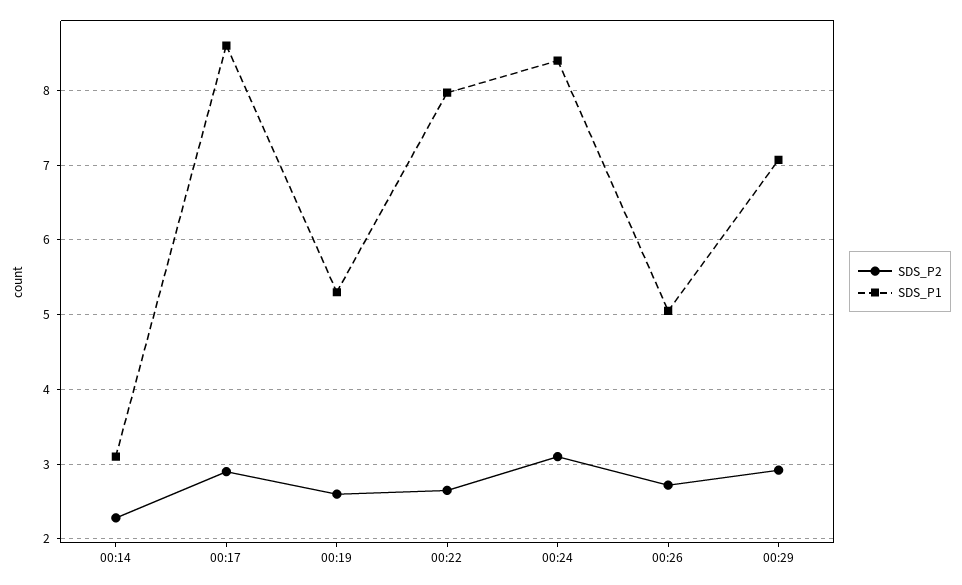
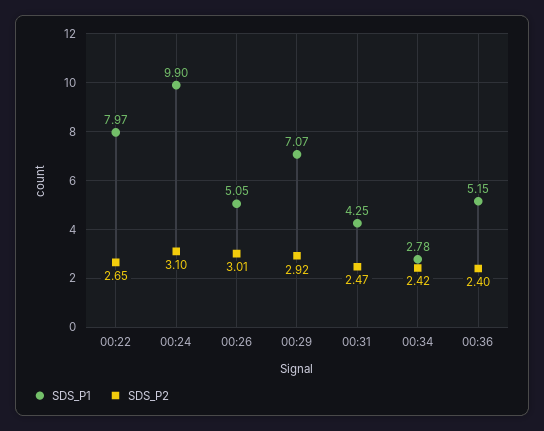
SDS_P2, 00:14: 2.3 -> none
SDS_P1, 00:14: 3.1 -> none
SDS_P2, 00:17: 2.9 -> none
SDS_P1, 00:17: 8.6 -> none
SDS_P2, 00:19: 2.6 -> none
SDS_P1, 00:19: 5.3 -> none
SDS_P1, 00:24: 8.4 -> 9.9
SDS_P2, 00:26: 2.7 -> 3.01
SDS_P1, 00:31: none -> 4.25
SDS_P2, 00:31: none -> 2.47
SDS_P1, 00:34: none -> 2.78
SDS_P2, 00:34: none -> 2.42
SDS_P1, 00:36: none -> 5.15
SDS_P2, 00:36: none -> 2.4

